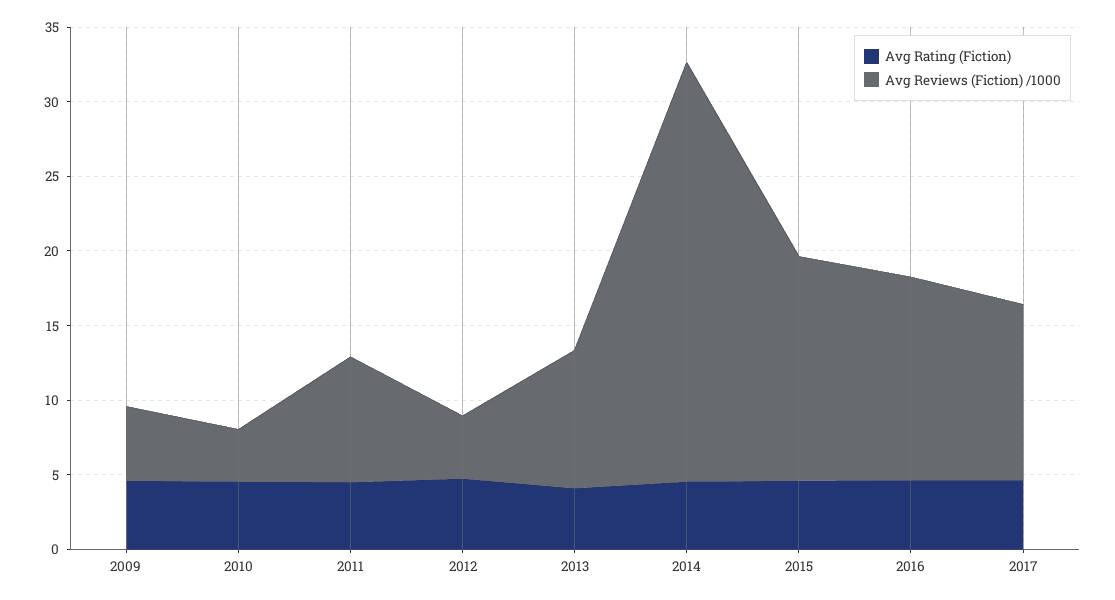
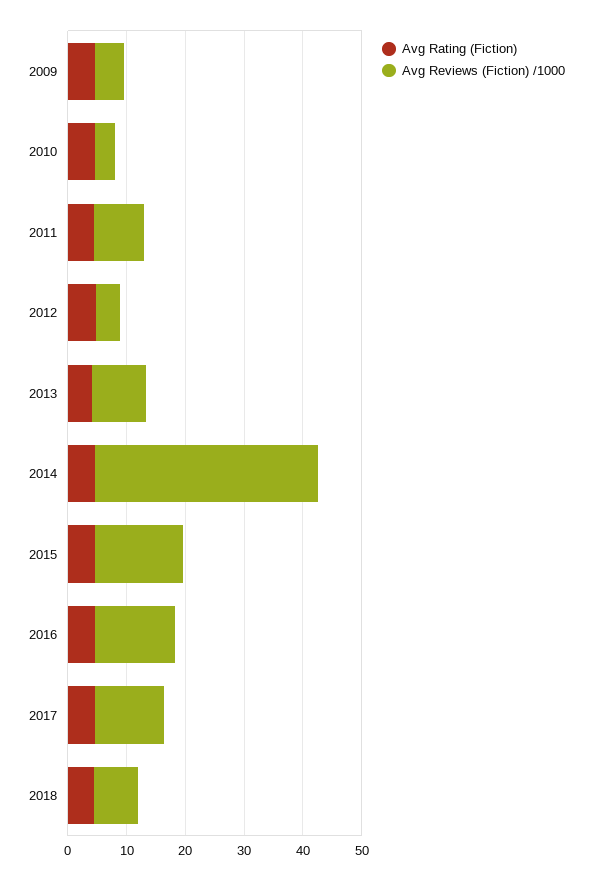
Avg Reviews (Fiction) /1000, 2014: 28 -> 38
Avg Rating (Fiction), 2018: none -> 4
Avg Reviews (Fiction) /1000, 2018: none -> 8

